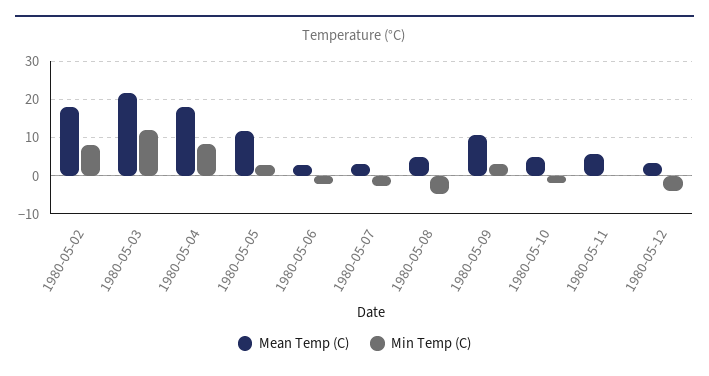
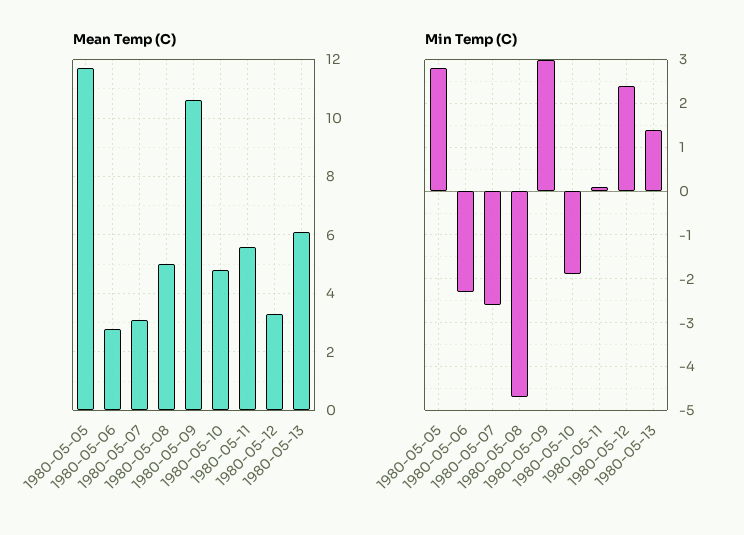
Mean Temp (C), 1980-05-02: 18 -> none
Min Temp (C), 1980-05-02: 8 -> none
Mean Temp (C), 1980-05-03: 22 -> none
Min Temp (C), 1980-05-03: 12 -> none
Mean Temp (C), 1980-05-04: 18 -> none
Min Temp (C), 1980-05-04: 8 -> none
Min Temp (C), 1980-05-12: -4 -> 2.5
Mean Temp (C), 1980-05-13: none -> 6
Min Temp (C), 1980-05-13: none -> 1.5

